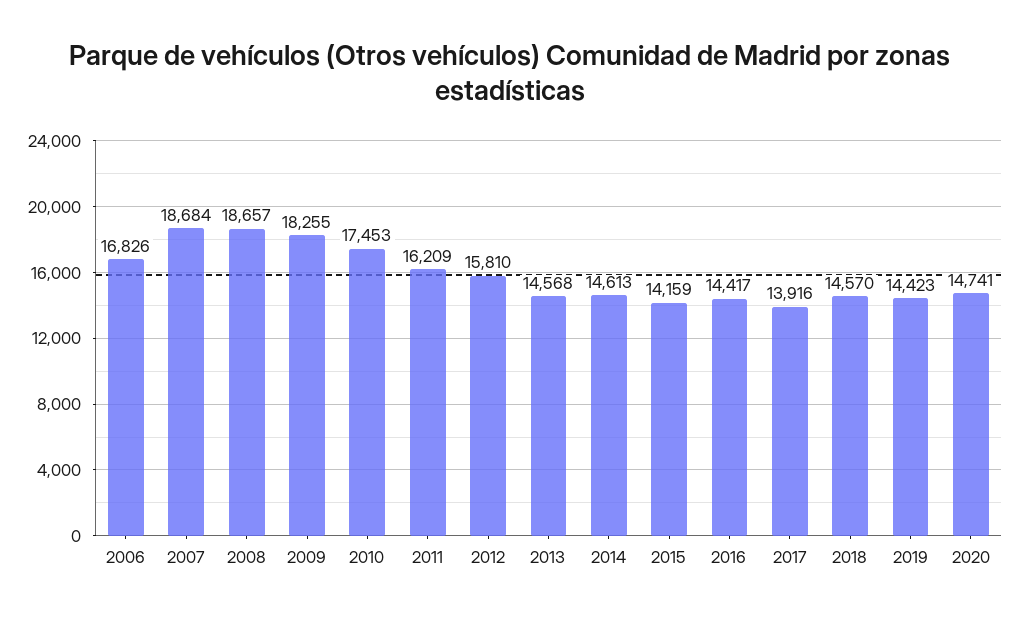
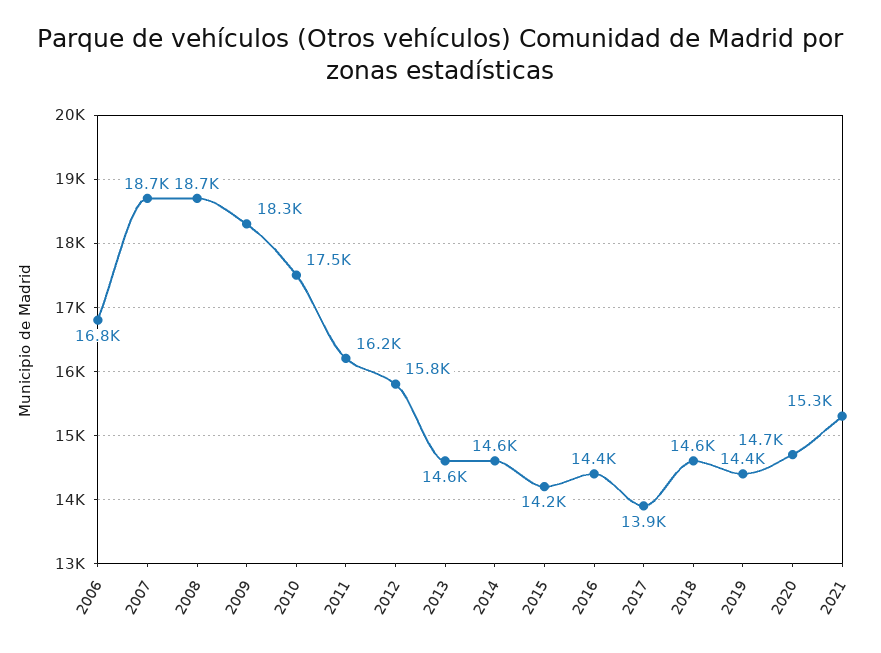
2021: none -> 15300

